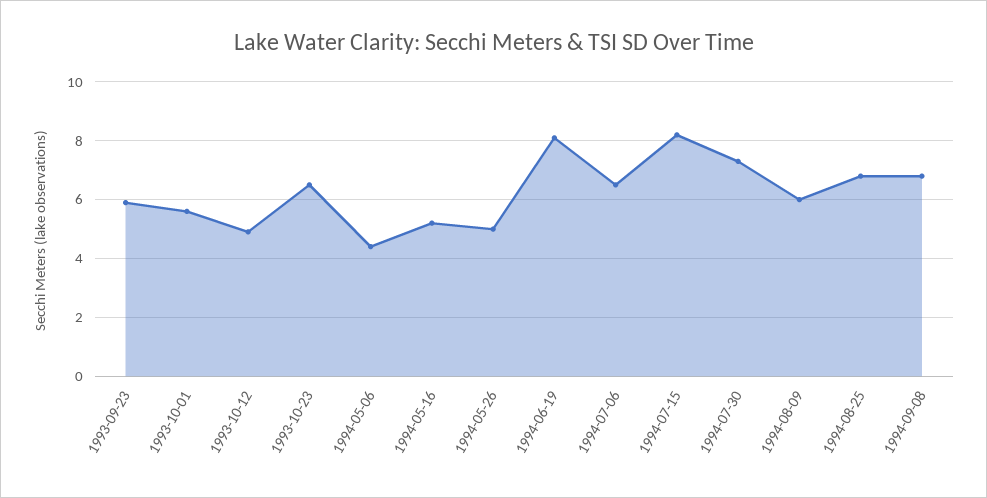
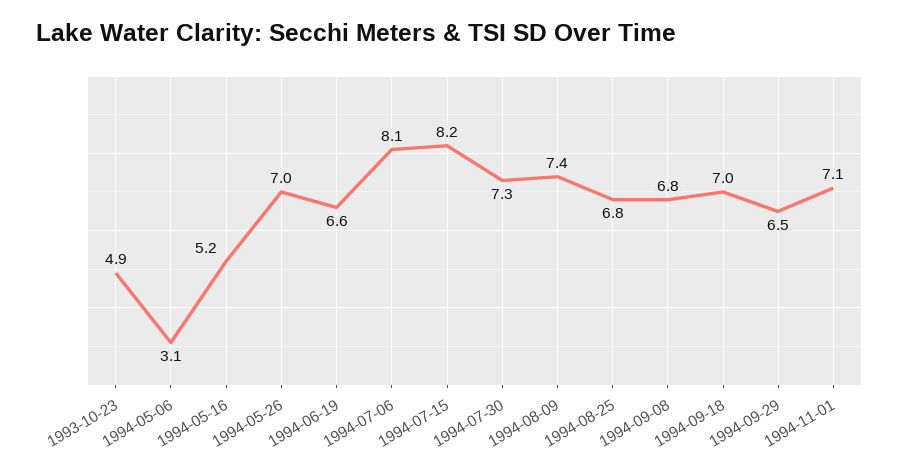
1993-09-23: 6 -> none
1993-10-01: 5.5 -> none
1993-10-12: 5 -> none
1993-10-23: 6.5 -> 4.9
1994-05-06: 4.5 -> 3.1
1994-05-26: 5 -> 7
1994-06-19: 8 -> 6.6
1994-07-06: 6.5 -> 8.1
1994-08-09: 6 -> 7.4
1994-09-18: none -> 7
1994-09-29: none -> 6.5
1994-11-01: none -> 7.1

